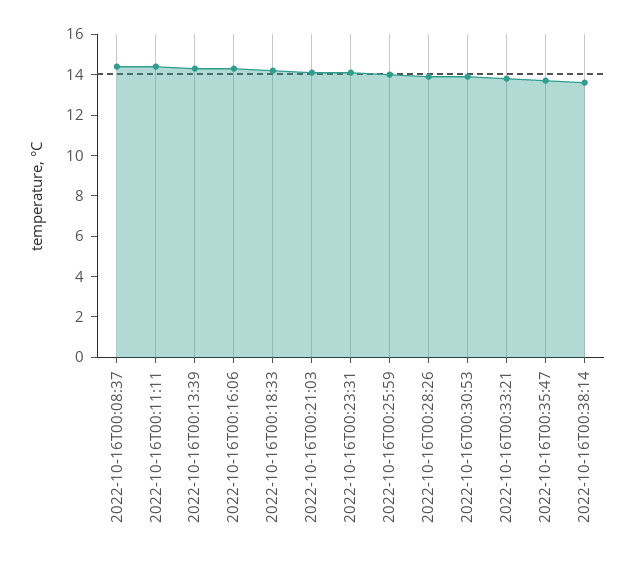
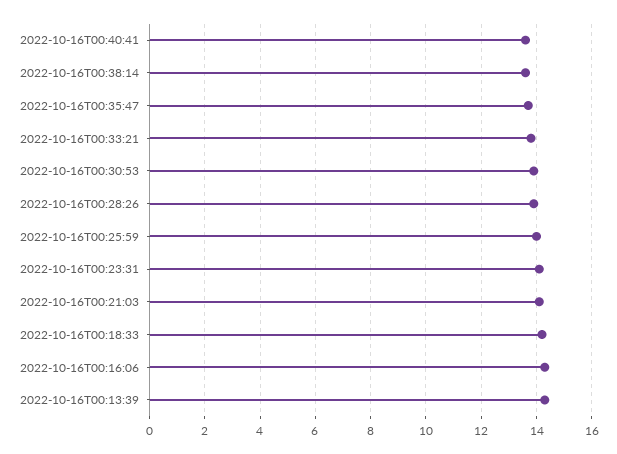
2022-10-16T00:08:37: 14.5 -> none
2022-10-16T00:11:11: 14.5 -> none
2022-10-16T00:40:41: none -> 13.5

